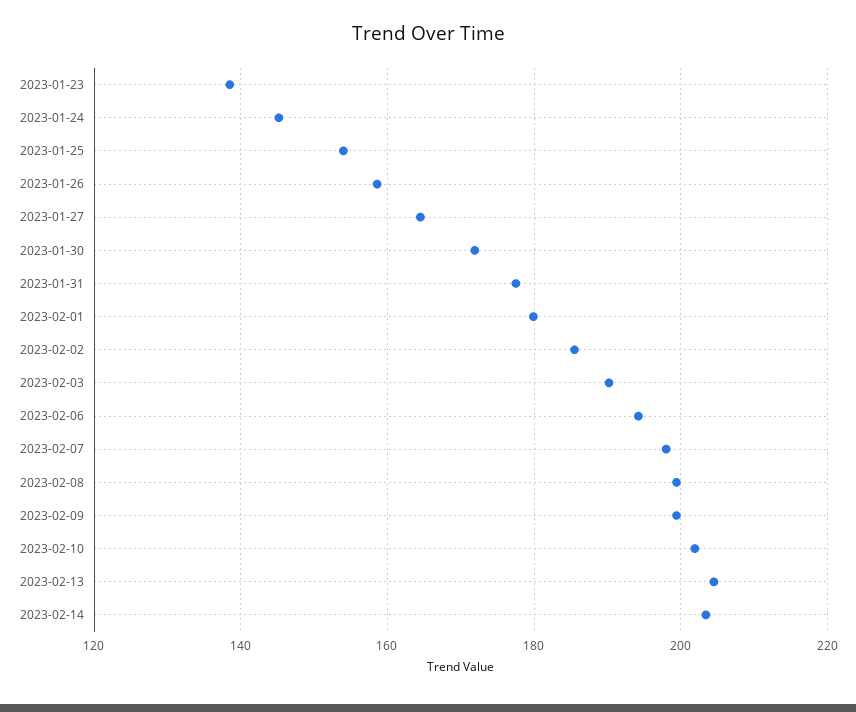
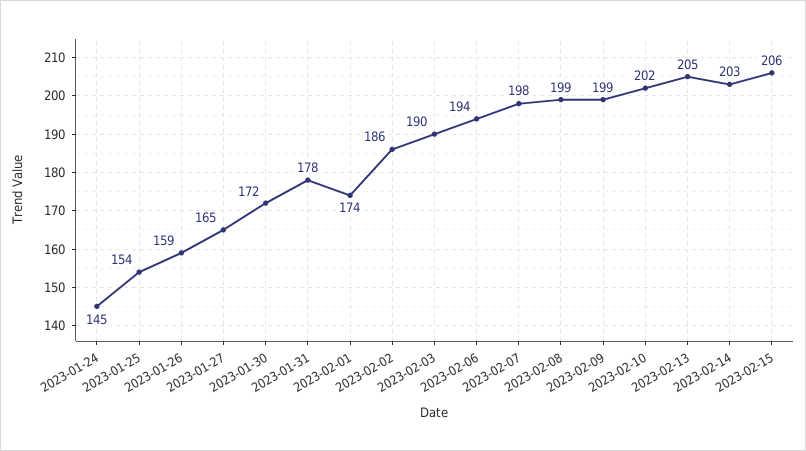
2023-01-23: 138 -> none
2023-02-01: 180 -> 174
2023-02-15: none -> 206

